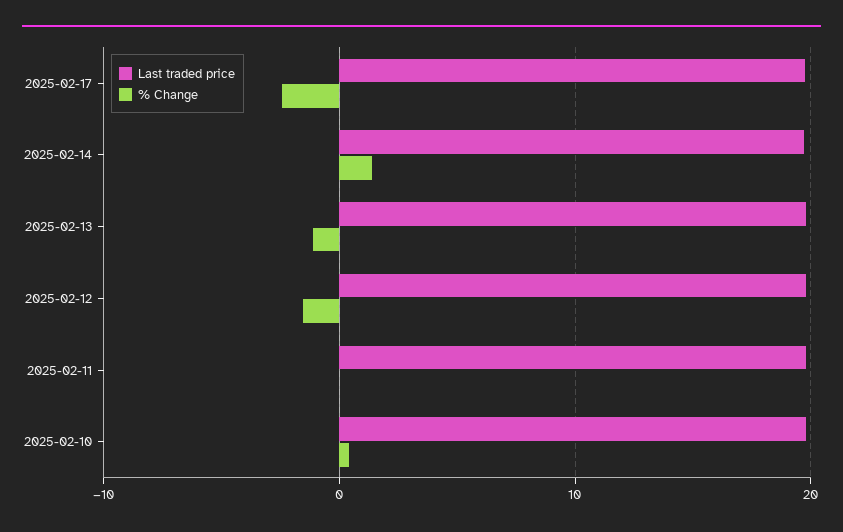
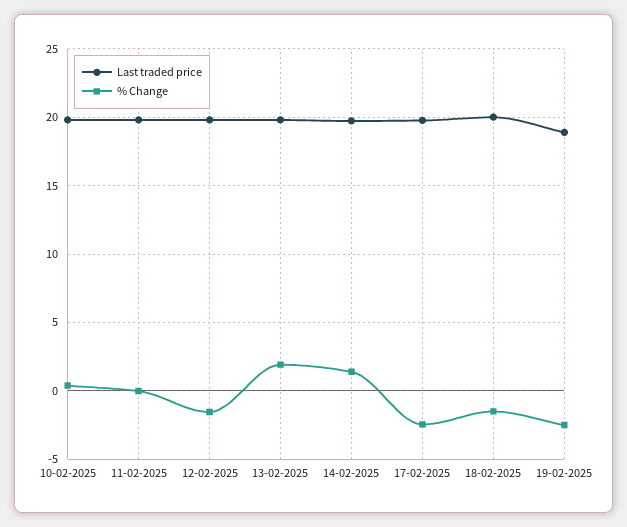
% Change, 2025-02-13: -1 -> 2
Last traded price, 18-02-2025: none -> 20
% Change, 18-02-2025: none -> -1.5
Last traded price, 19-02-2025: none -> 19
% Change, 19-02-2025: none -> -2.5

